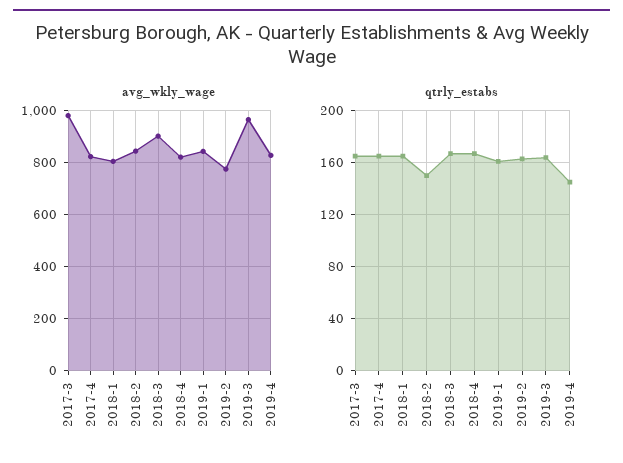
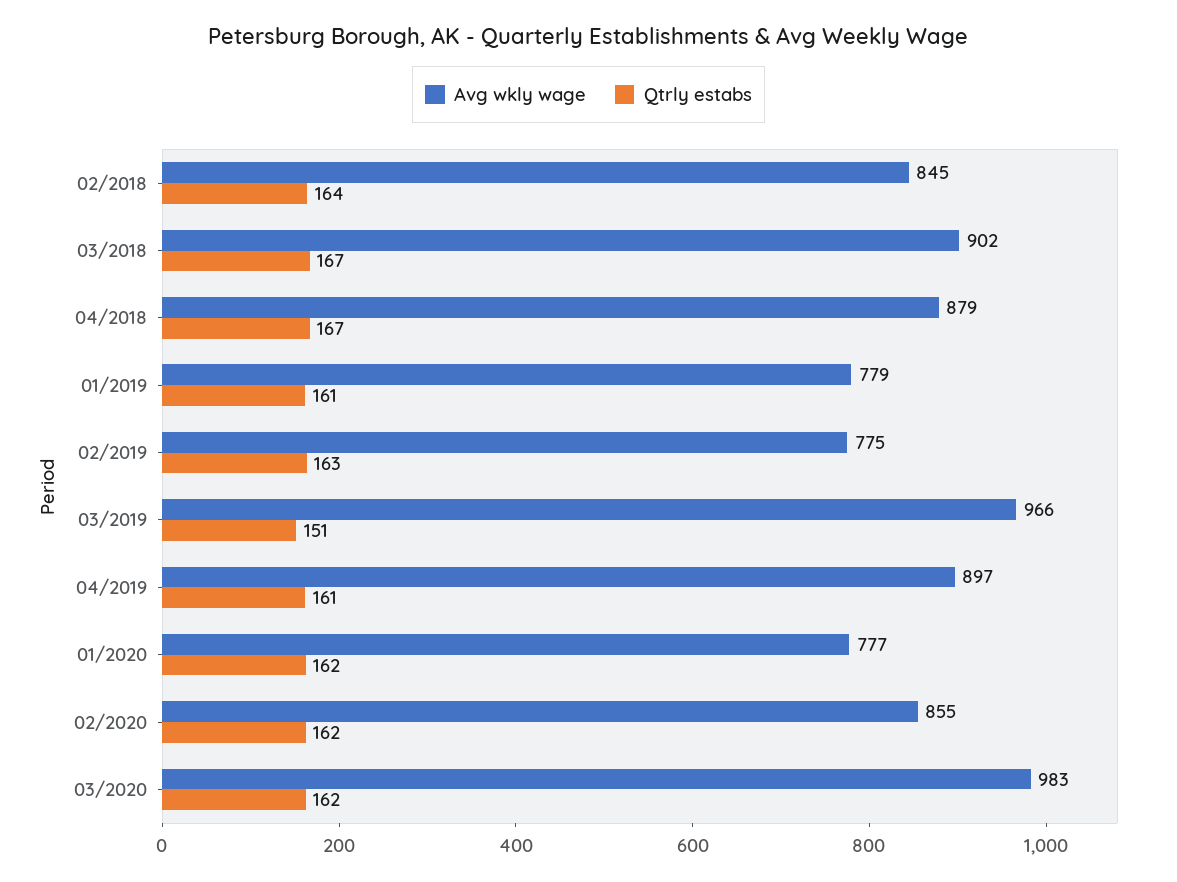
avg_wkly_wage, 2017-3: 975 -> none
avg_wkly_wage, 2017-4: 825 -> none
avg_wkly_wage, 2018-1: 800 -> none
avg_wkly_wage, 2018-4: 825 -> 879
avg_wkly_wage, 2019-1: 850 -> 779
avg_wkly_wage, 2019-4: 825 -> 897
qtrly_estabs, 2017-3: 165 -> none
qtrly_estabs, 2017-4: 165 -> none
qtrly_estabs, 2018-1: 165 -> none
qtrly_estabs, 2018-2: 150 -> 164
qtrly_estabs, 2019-3: 165 -> 151
qtrly_estabs, 2019-4: 145 -> 161
avg_wkly_wage, 01/2020: none -> 777
qtrly_estabs, 01/2020: none -> 162
avg_wkly_wage, 02/2020: none -> 855
qtrly_estabs, 02/2020: none -> 162
avg_wkly_wage, 03/2020: none -> 983
qtrly_estabs, 03/2020: none -> 162

